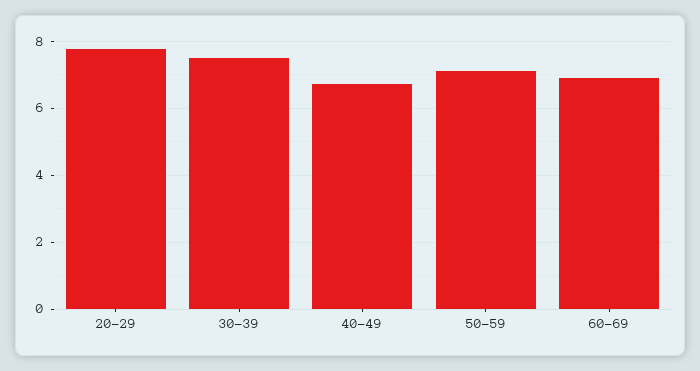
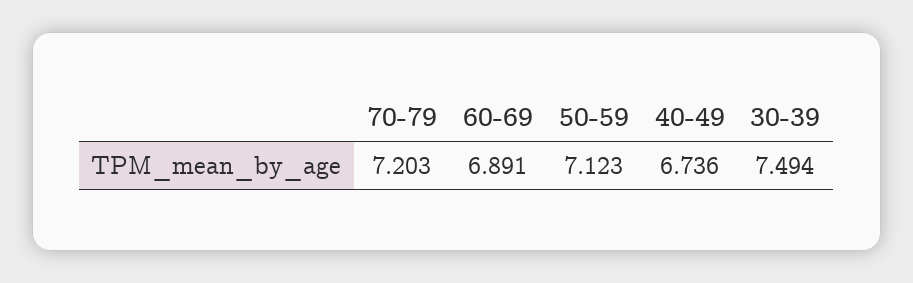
20-29: 7.8 -> none
70-79: none -> 7.203

